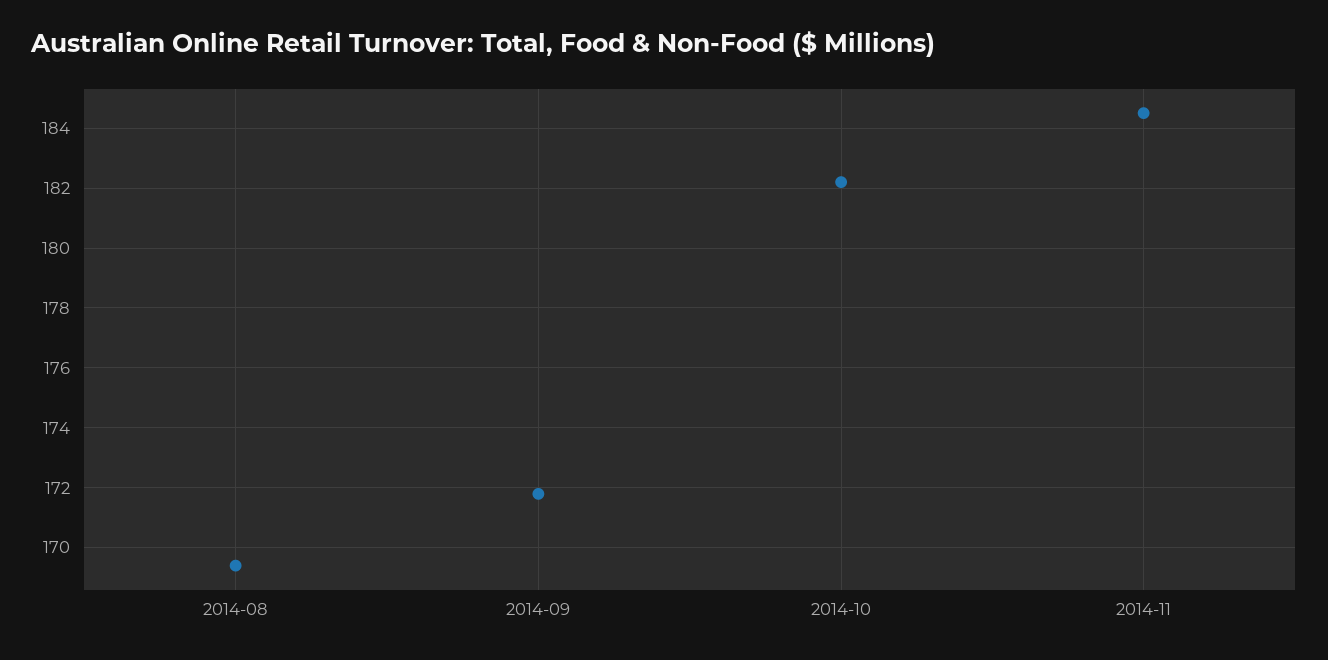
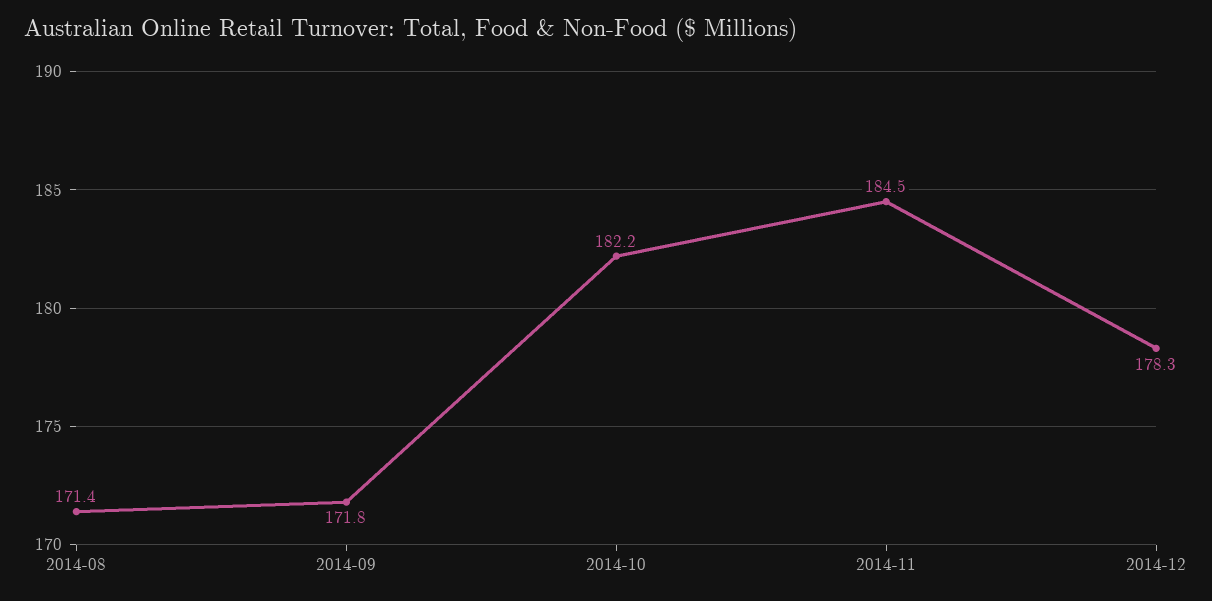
2014-08: 169.5 -> 171.4
2014-12: none -> 178.3

